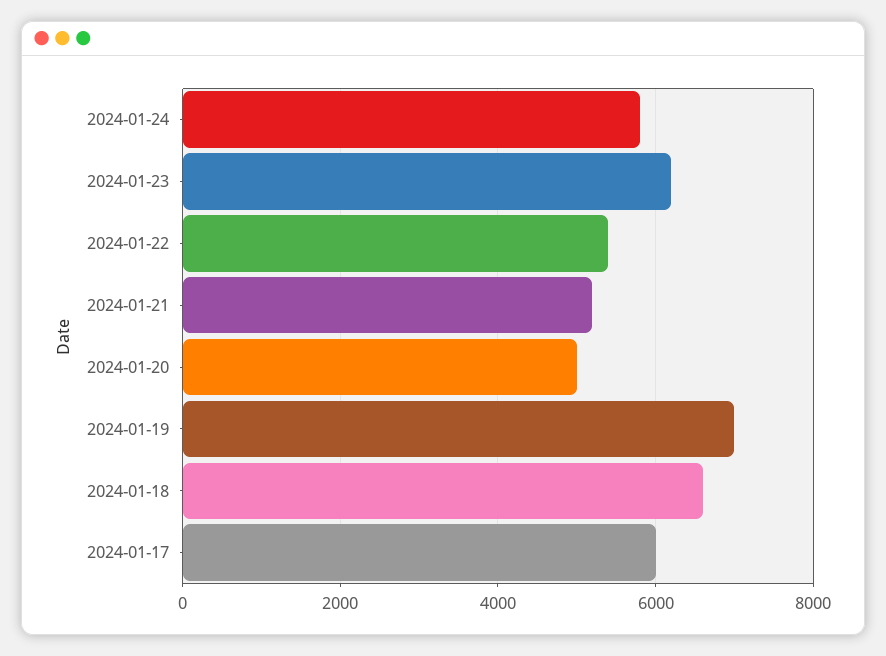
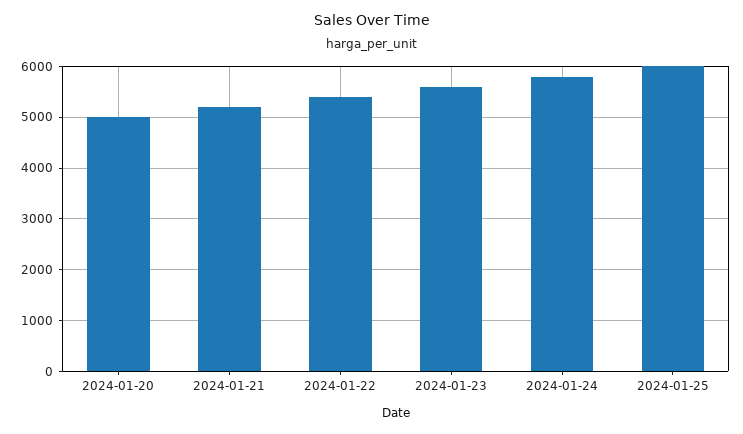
2024-01-23: 6200 -> 5600
2024-01-19: 7000 -> none
2024-01-18: 6600 -> none
2024-01-17: 6000 -> none
2024-01-25: none -> 6000

